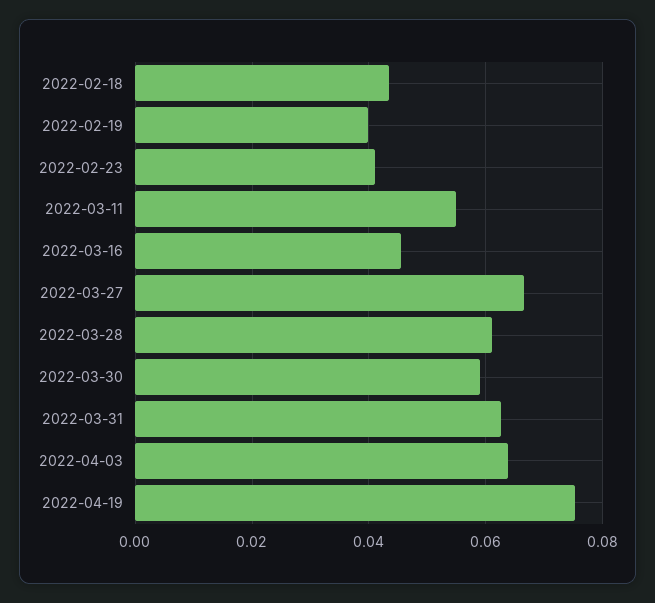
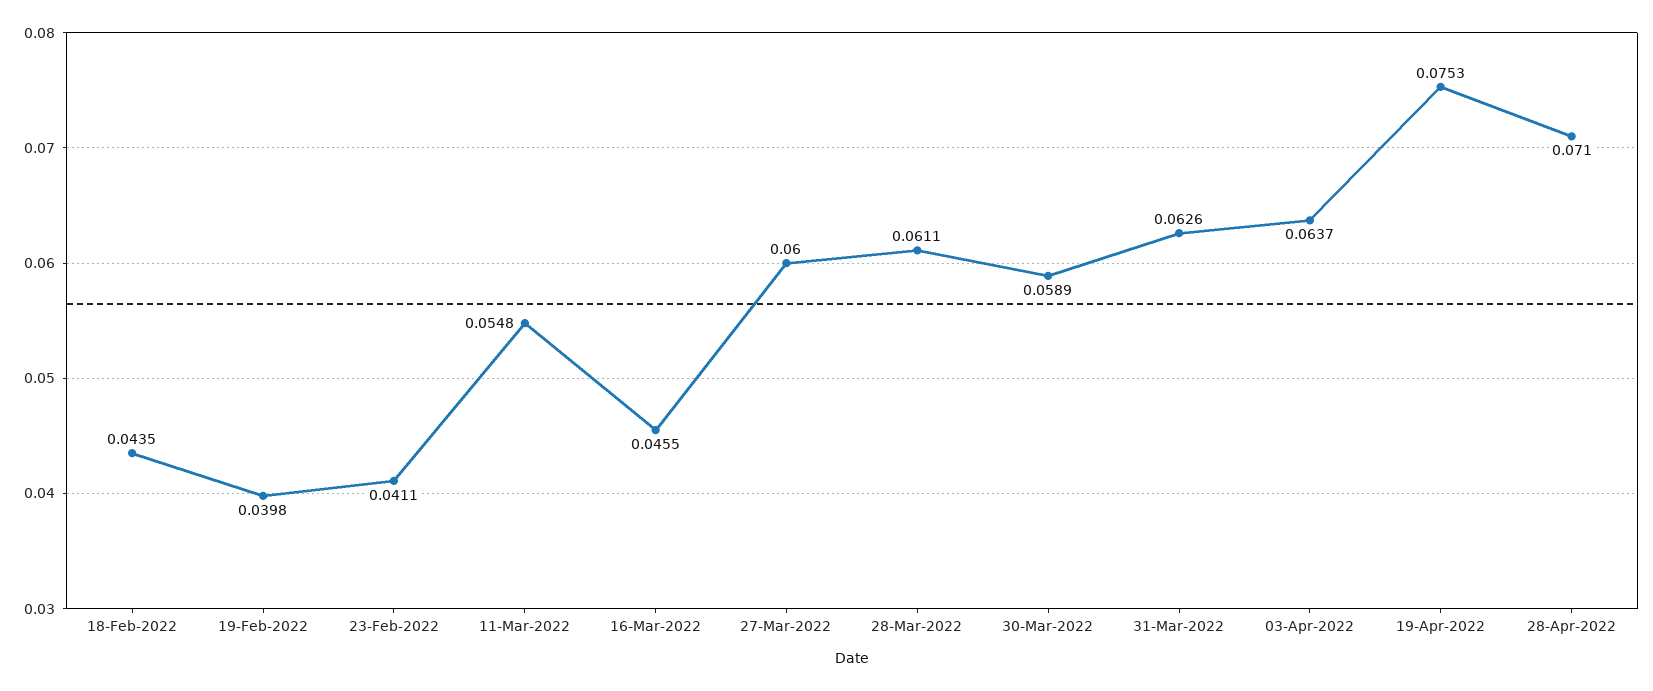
2022-03-27: 0.066 -> 0.06
28-Apr-2022: none -> 0.071

